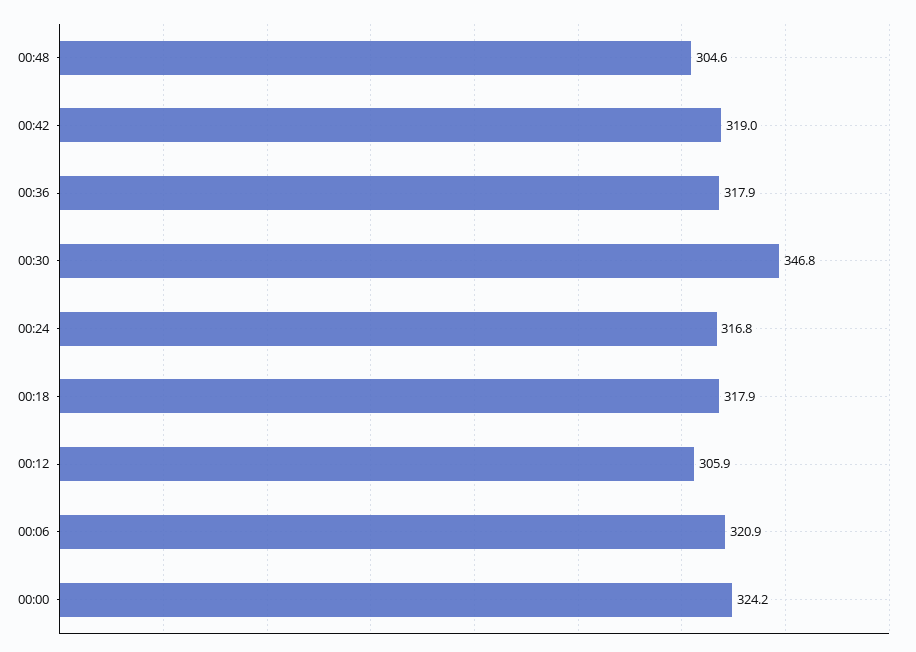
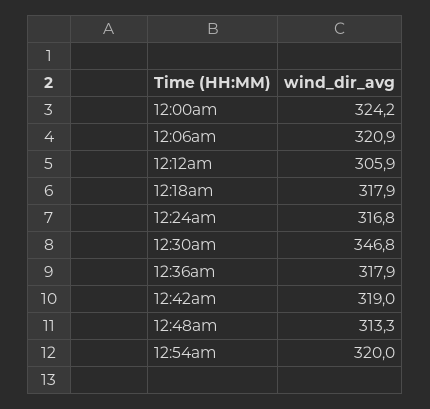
00:48: 304.6 -> 313.3
12:54am: none -> 320

